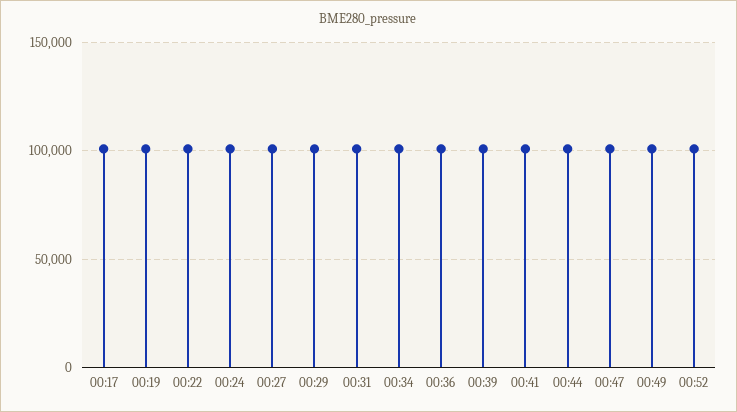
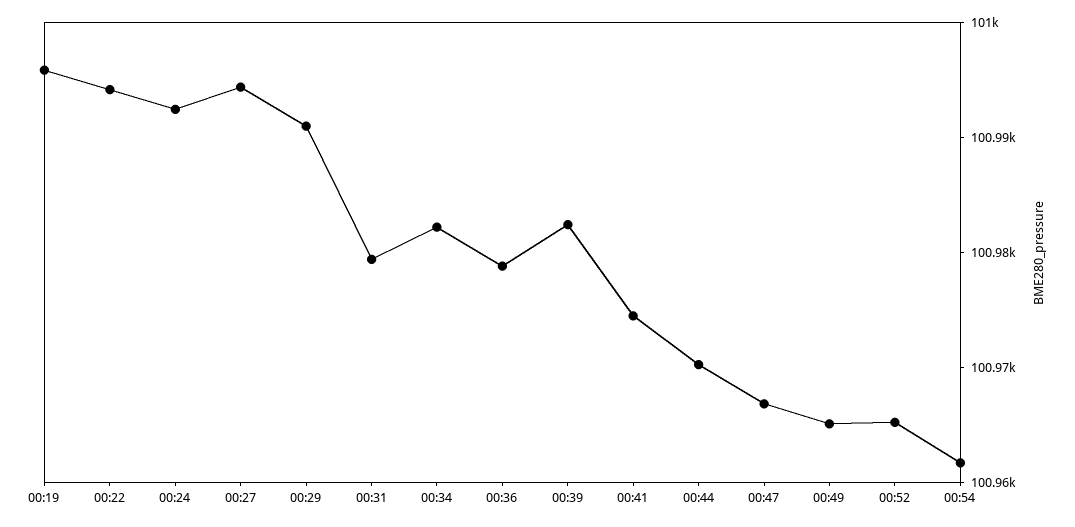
00:17: 100000 -> none
00:54: none -> 100962

